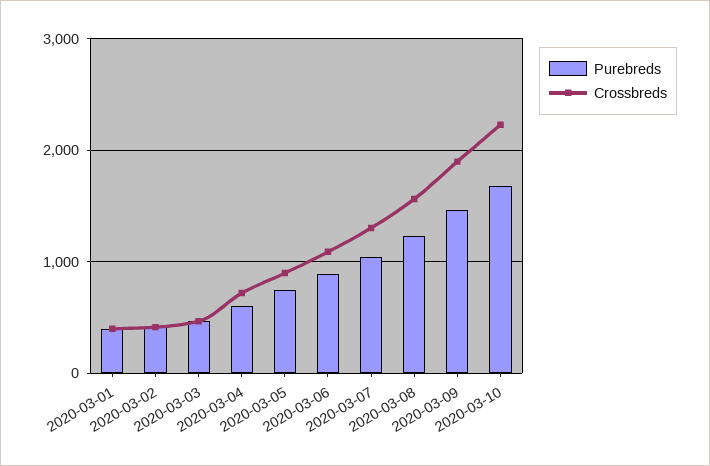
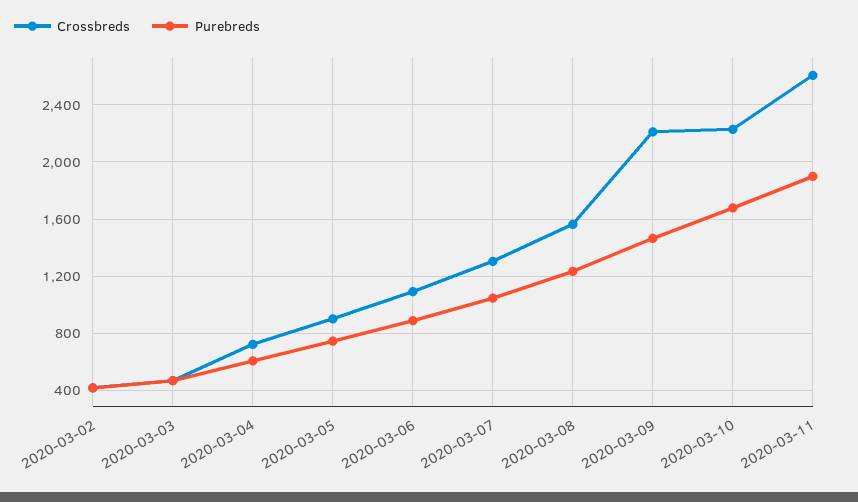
Purebreds, 2020-03-01: 400 -> none
Crossbreds, 2020-03-01: 400 -> none
Crossbreds, 2020-03-09: 1900 -> 2200
Crossbreds, 2020-03-11: none -> 2600
Purebreds, 2020-03-11: none -> 1900

